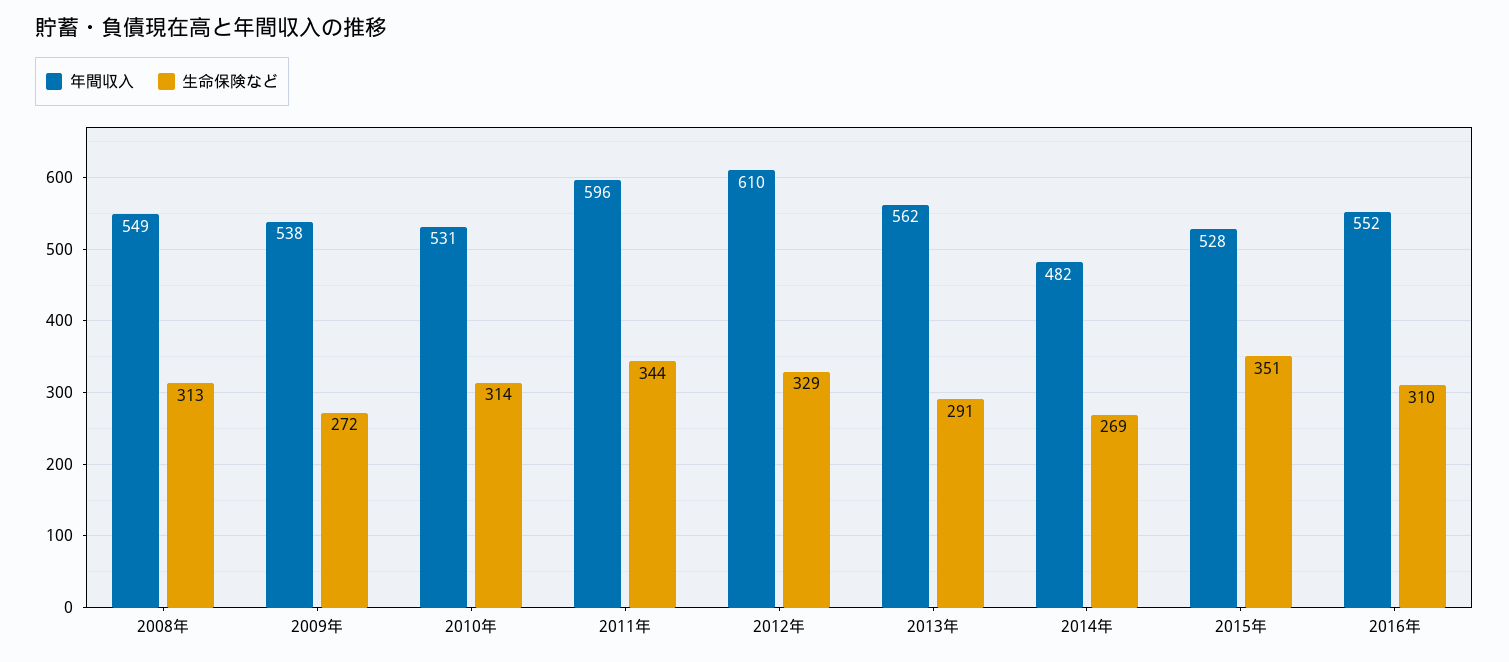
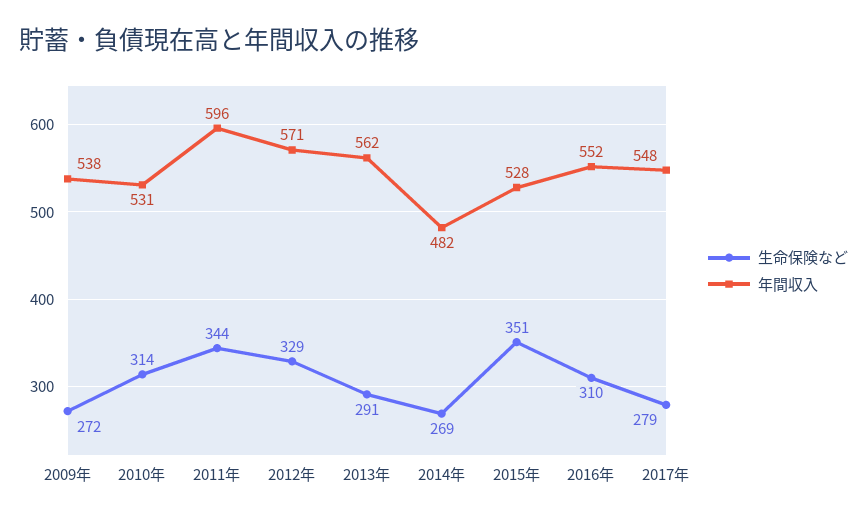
年間収入, 2008年: 549 -> none
生命保険など, 2008年: 313 -> none
年間収入, 2012年: 610 -> 571
生命保険など, 2017年: none -> 279
年間収入, 2017年: none -> 548

